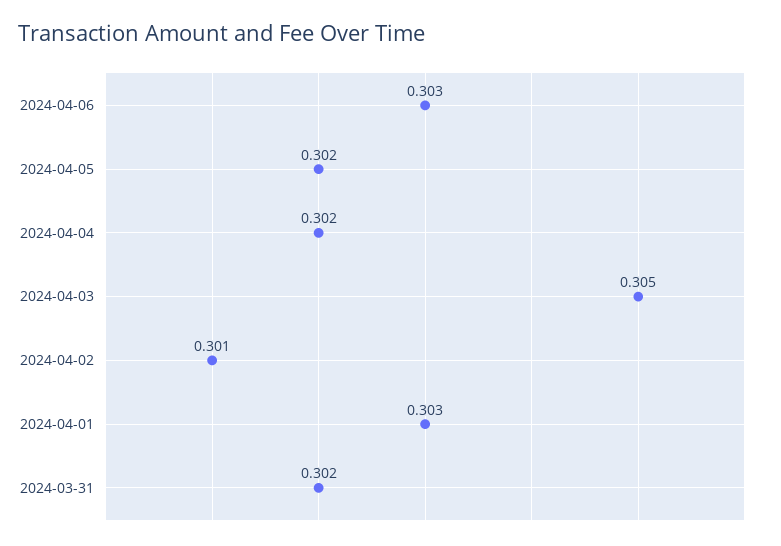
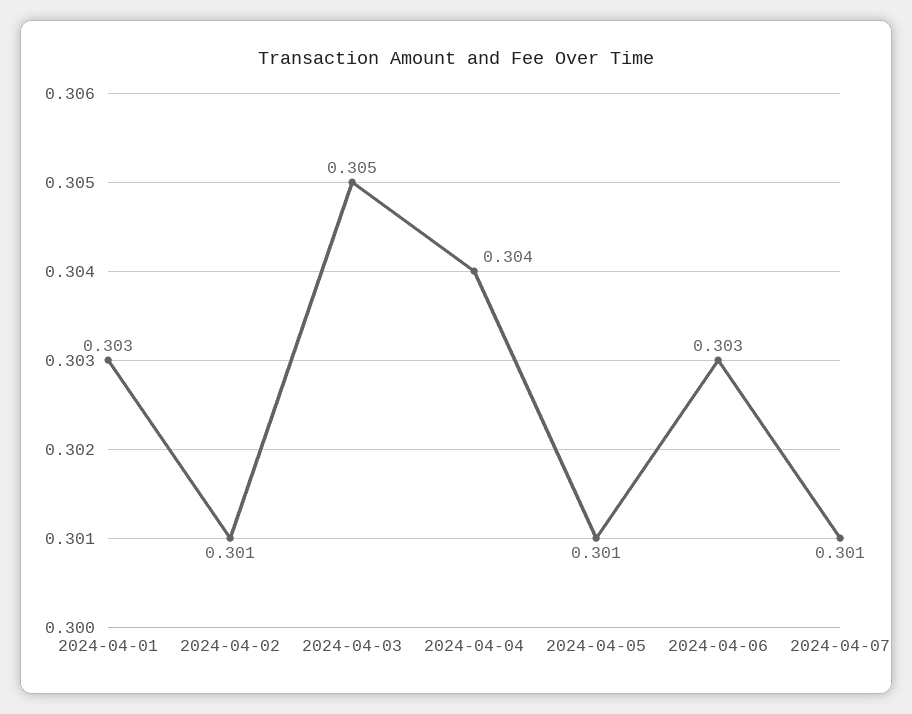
2024-04-05: 0.302 -> 0.301
2024-04-04: 0.302 -> 0.304
2024-03-31: 0.302 -> none
2024-04-07: none -> 0.301

